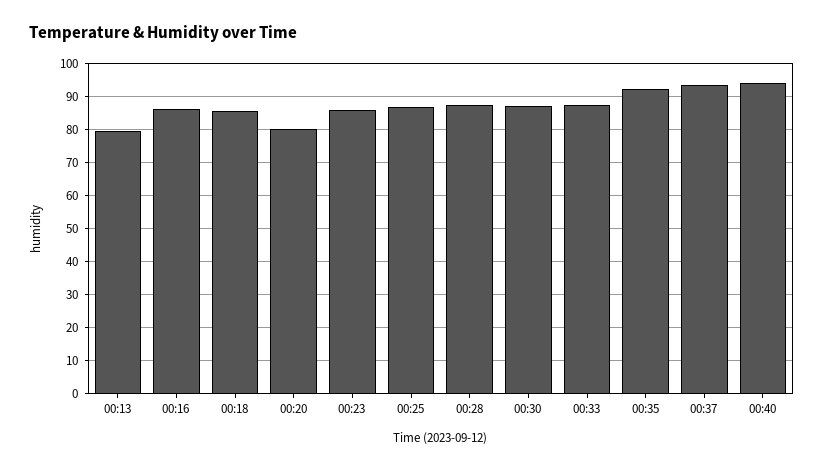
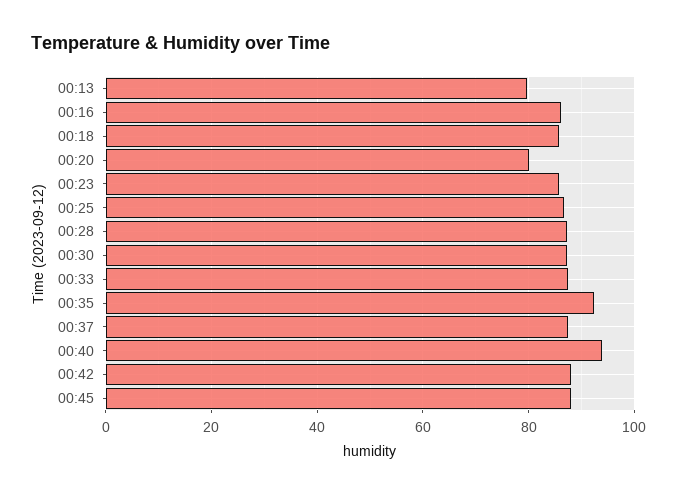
00:37: 94 -> 88
00:42: none -> 88
00:45: none -> 88

